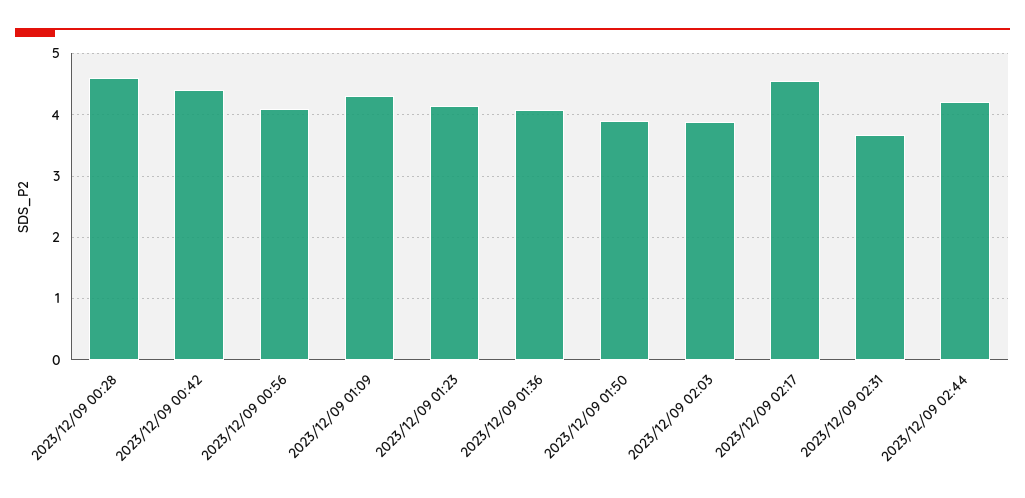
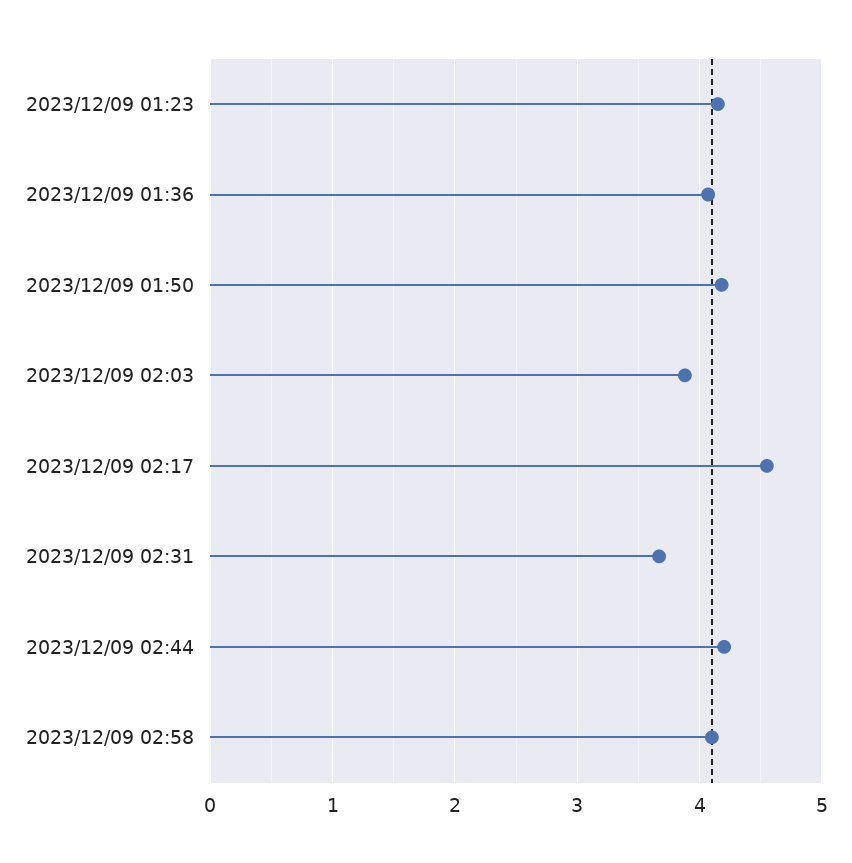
2023/12/09 00:28: 4.6 -> none
2023/12/09 00:42: 4.4 -> none
2023/12/09 00:56: 4.1 -> none
2023/12/09 01:09: 4.3 -> none
2023/12/09 01:50: 3.9 -> 4.2
2023/12/09 02:58: none -> 4.1

